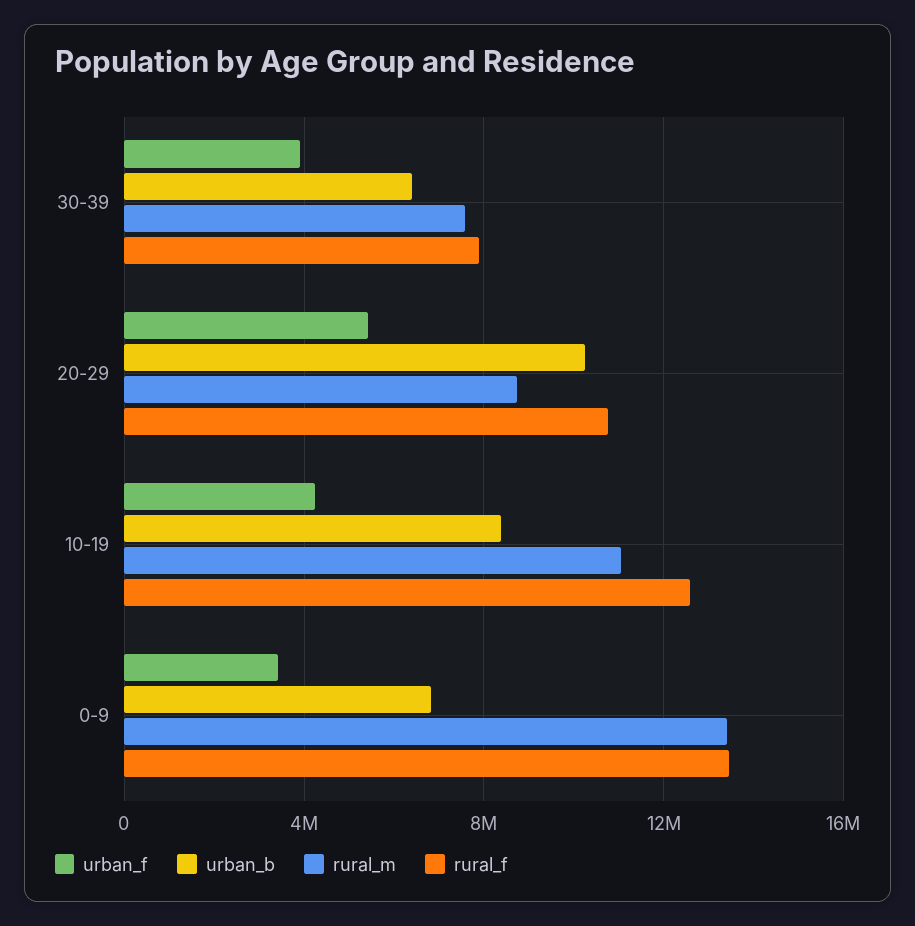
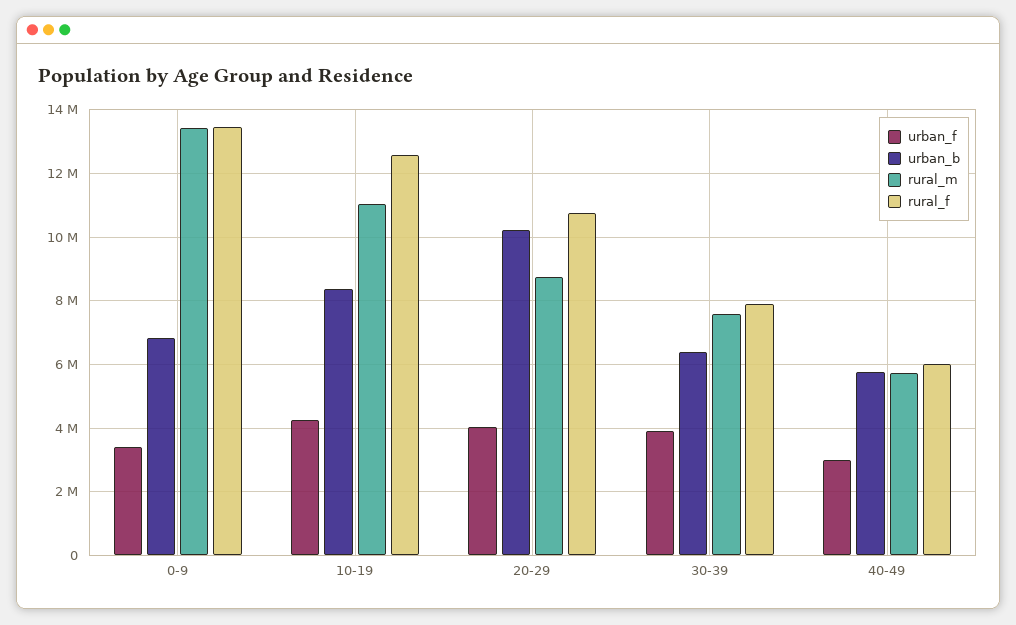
urban_f, 20-29: 5500000 -> 4000000
urban_f, 40-49: none -> 3000000
urban_b, 40-49: none -> 5800000
rural_m, 40-49: none -> 5800000
rural_f, 40-49: none -> 6000000

